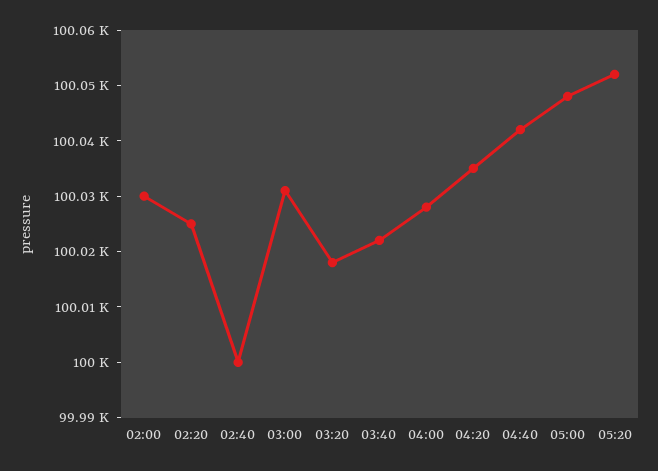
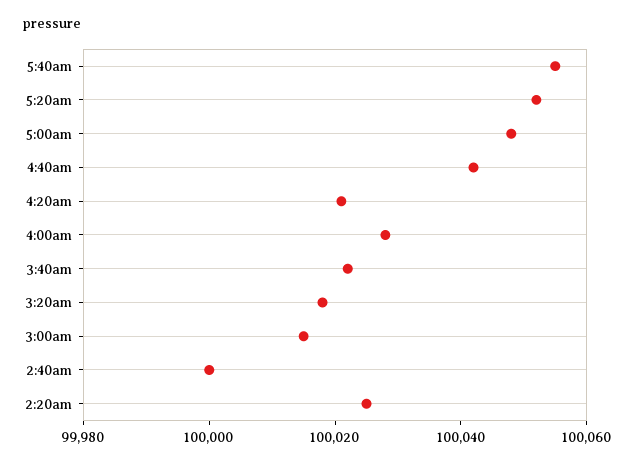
02:00: 100030 -> none
03:00: 100030 -> 100015
04:20: 100035 -> 100020
5:40am: none -> 100055

